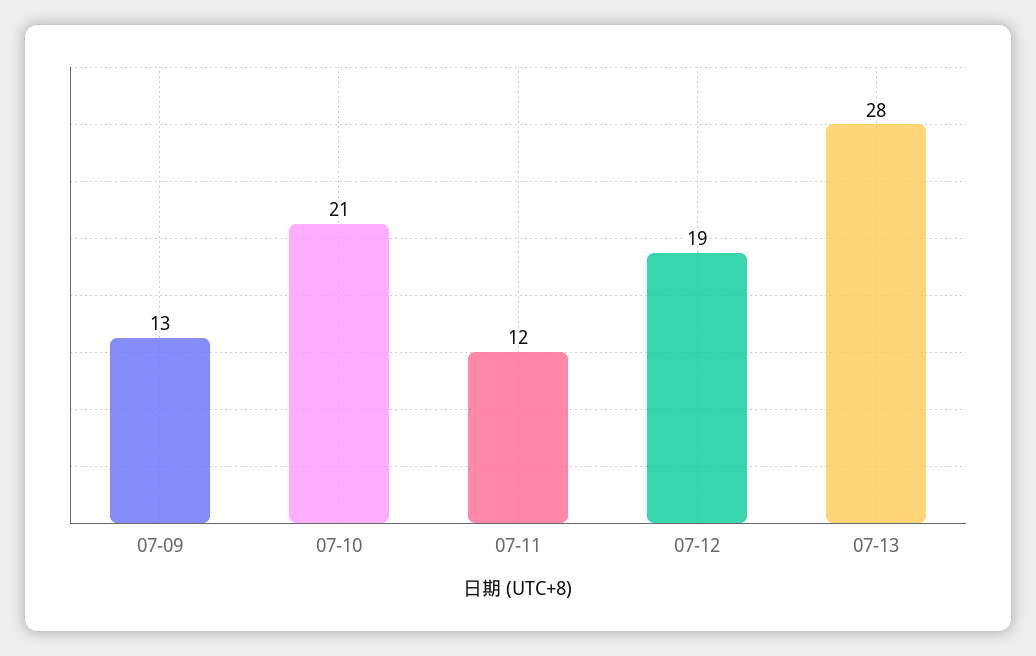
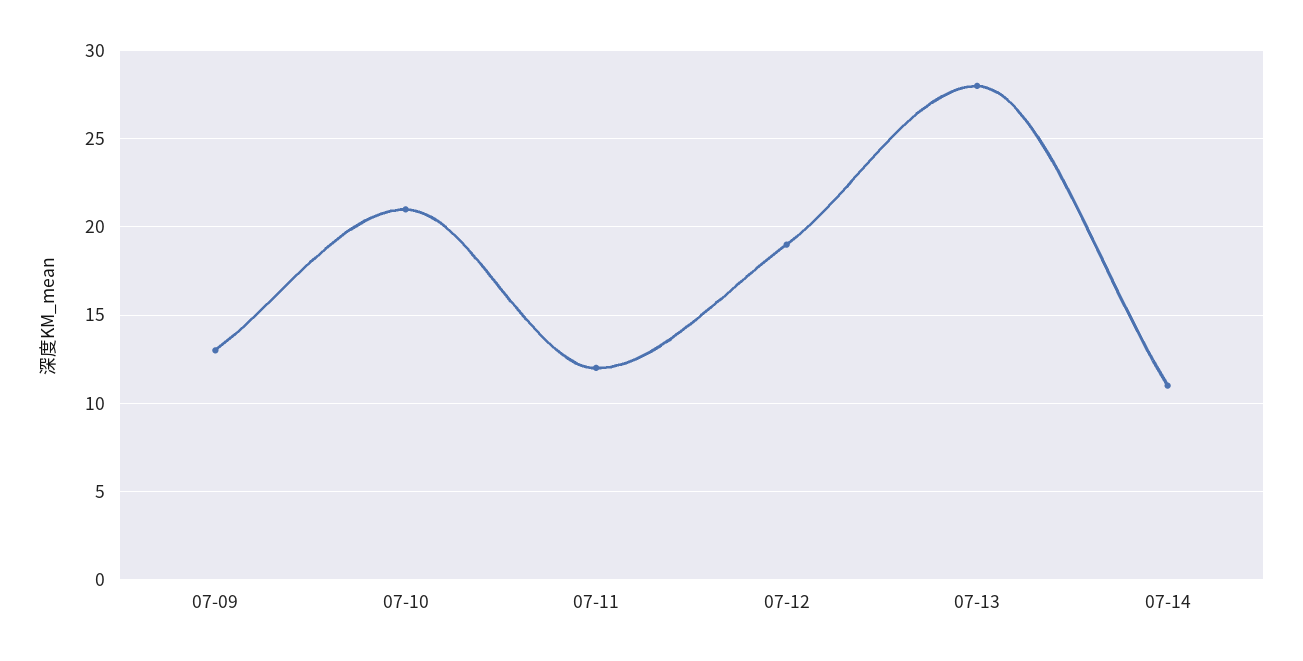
07-14: none -> 11

